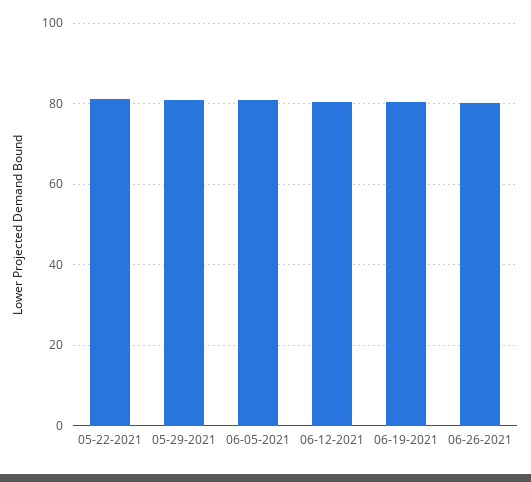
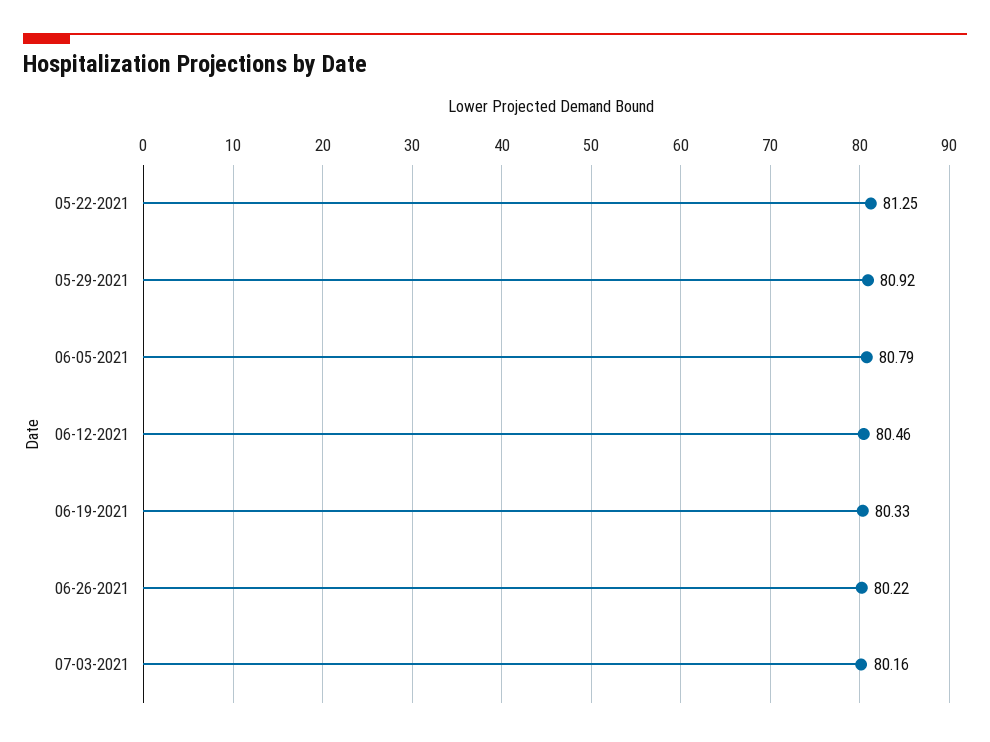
07-03-2021: none -> 80.16

